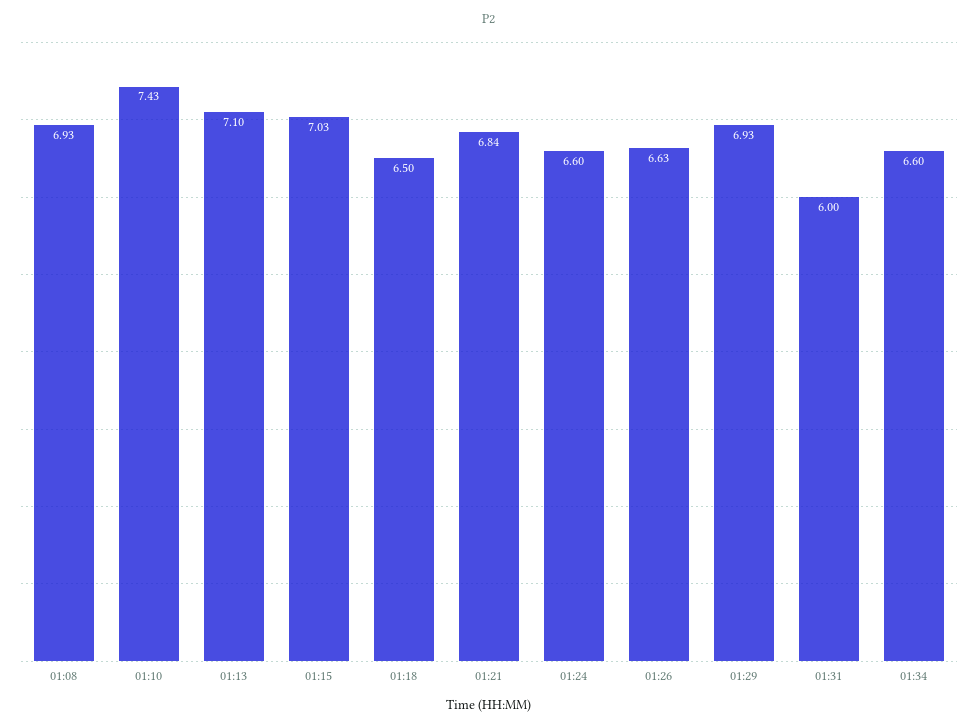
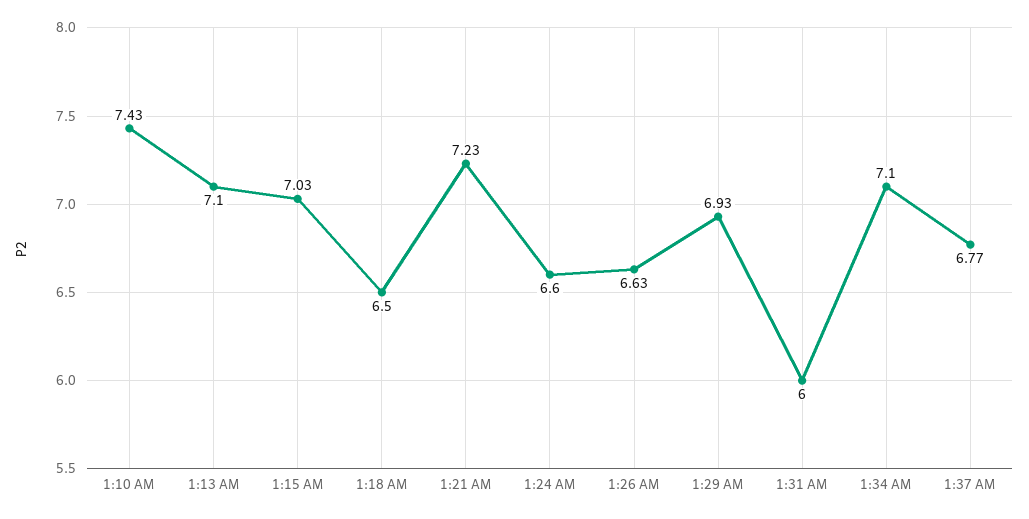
01:08: 6.93 -> none
01:21: 6.84 -> 7.23
01:34: 6.6 -> 7.1
1:37 AM: none -> 6.77

